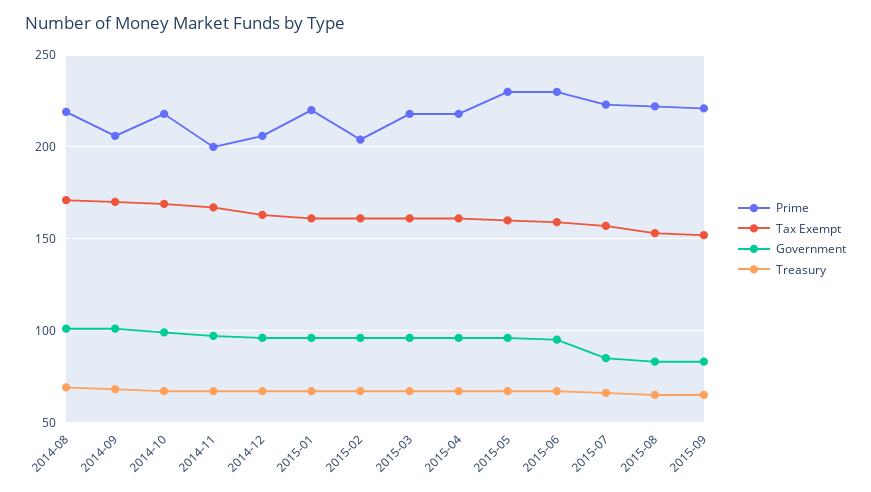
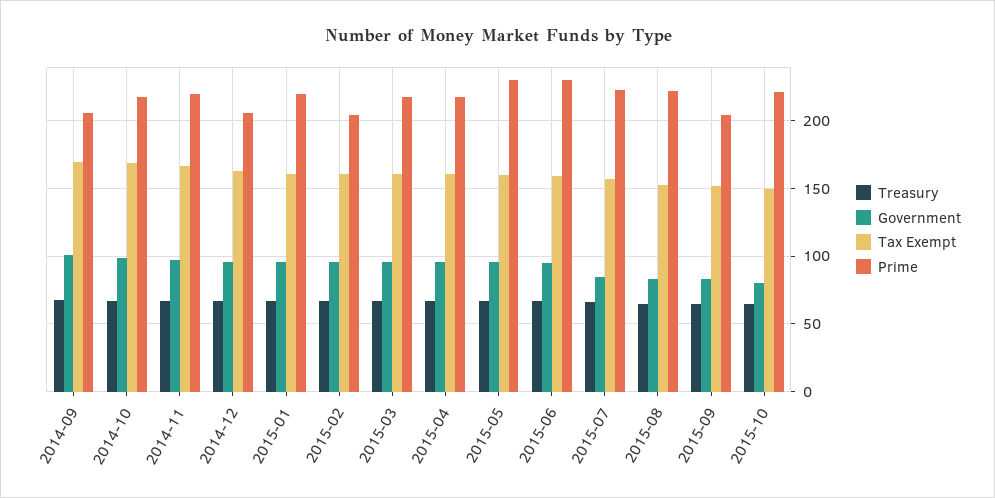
Prime, 2014-08: 220 -> none
Tax Exempt, 2014-08: 170 -> none
Government, 2014-08: 100 -> none
Treasury, 2014-08: 70 -> none
Prime, 2014-11: 200 -> 220
Prime, 2015-09: 220 -> 205
Treasury, 2015-10: none -> 65
Government, 2015-10: none -> 80
Tax Exempt, 2015-10: none -> 150
Prime, 2015-10: none -> 220

